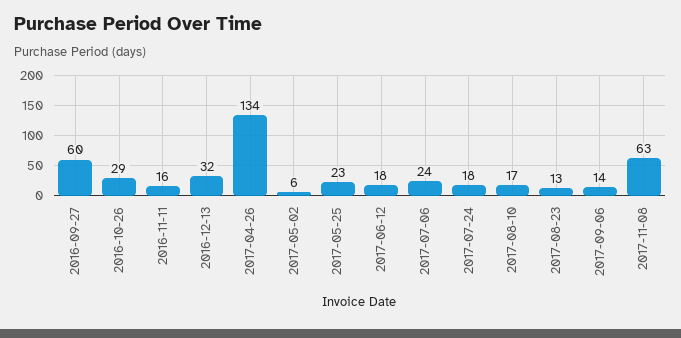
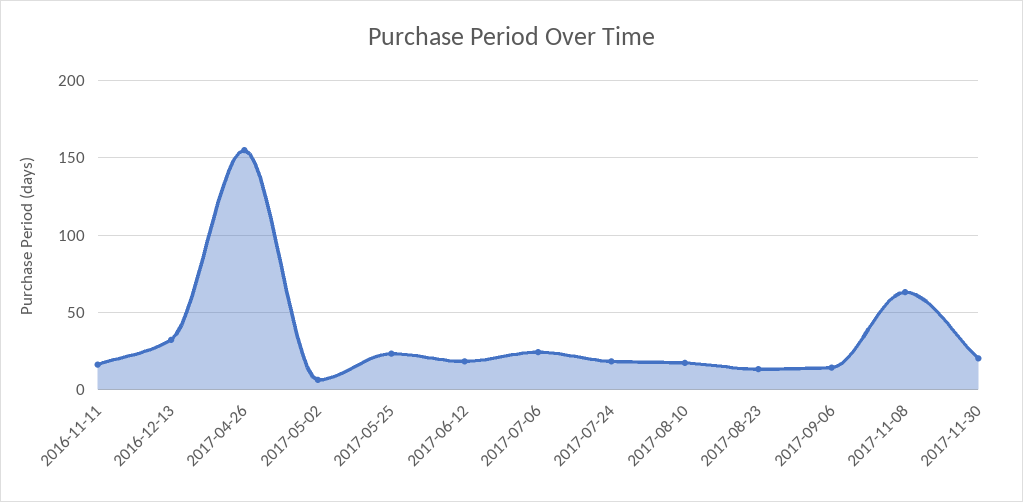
2016-09-27: 60 -> none
2016-10-26: 29 -> none
2017-04-26: 134 -> 155
2017-11-30: none -> 20

